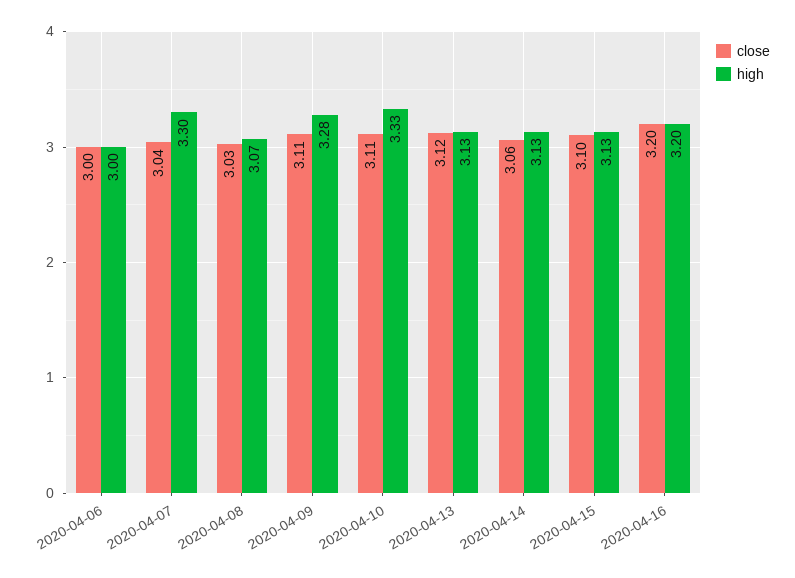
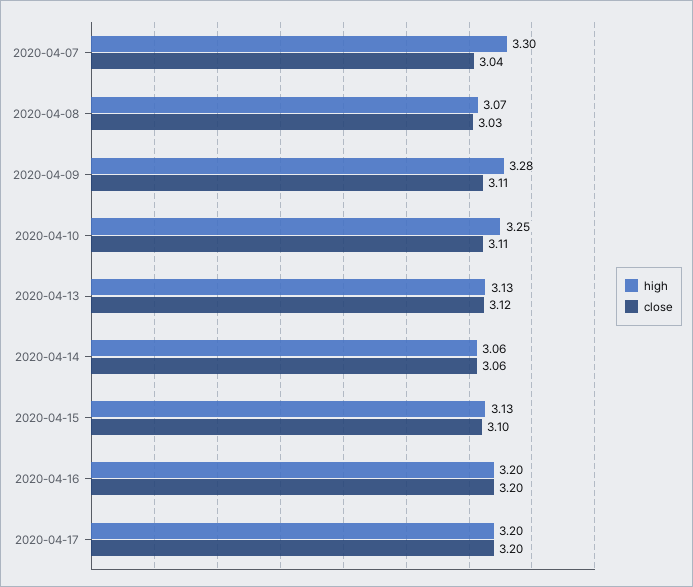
close, 2020-04-06: 3 -> none
high, 2020-04-06: 3 -> none
high, 2020-04-10: 3.33 -> 3.25
high, 2020-04-14: 3.13 -> 3.06
high, 2020-04-17: none -> 3.2
close, 2020-04-17: none -> 3.2

